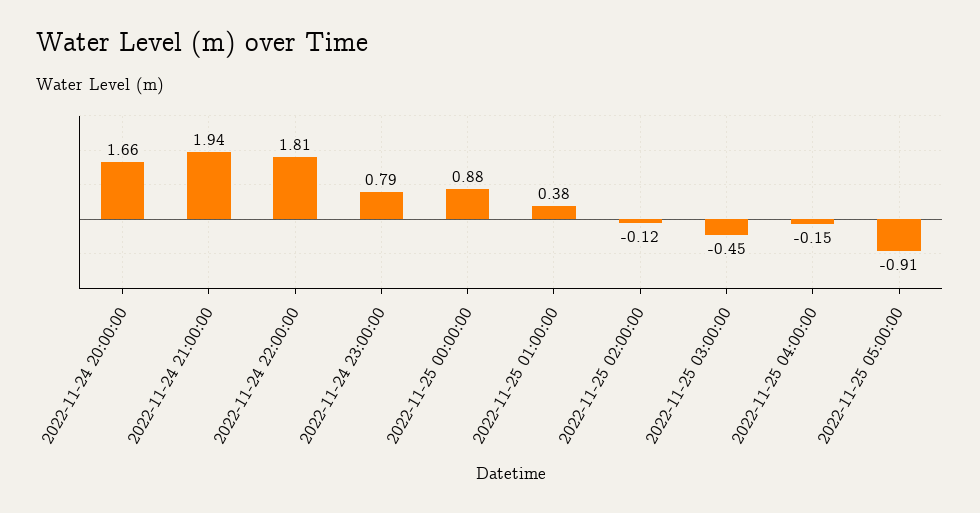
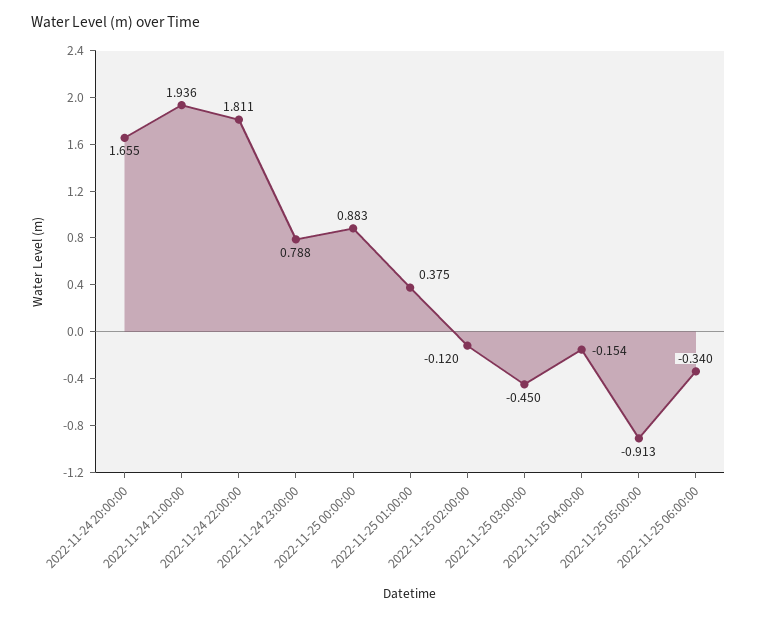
2022-11-25 06:00:00: none -> -0.34

